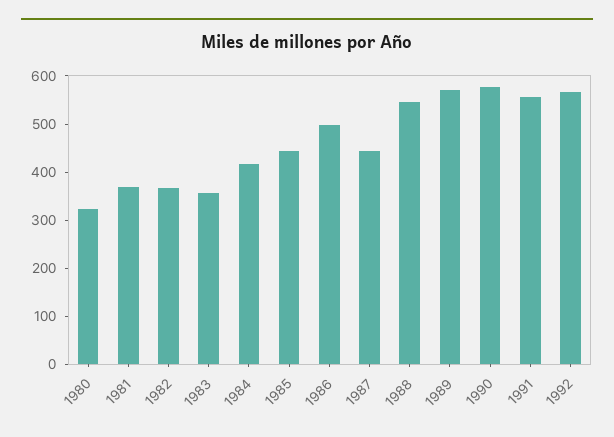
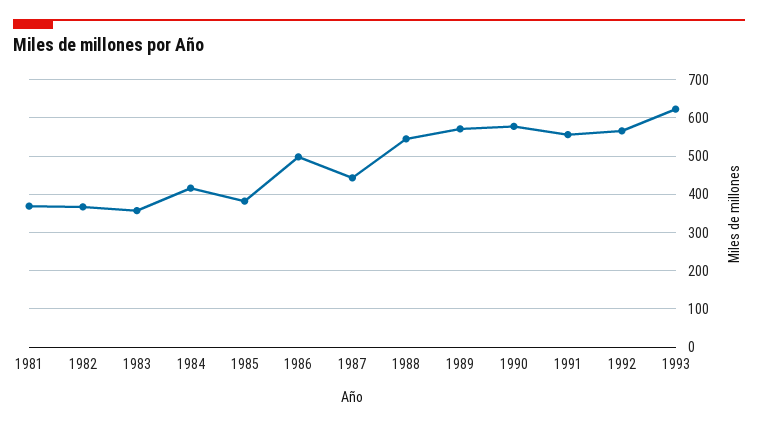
1980: 320 -> none
1985: 440 -> 380
1993: none -> 620

